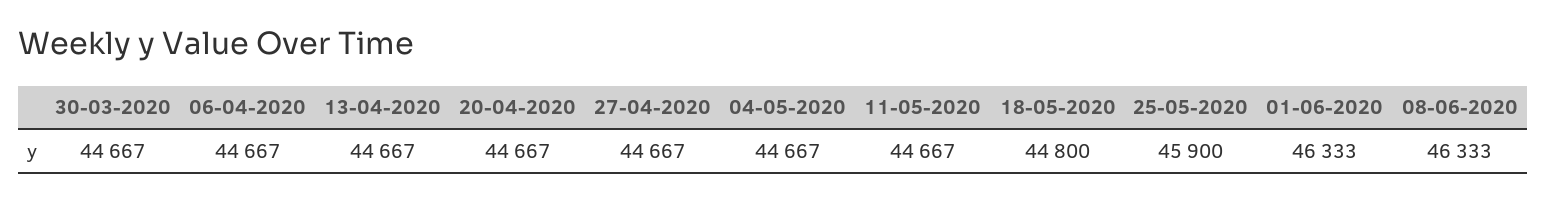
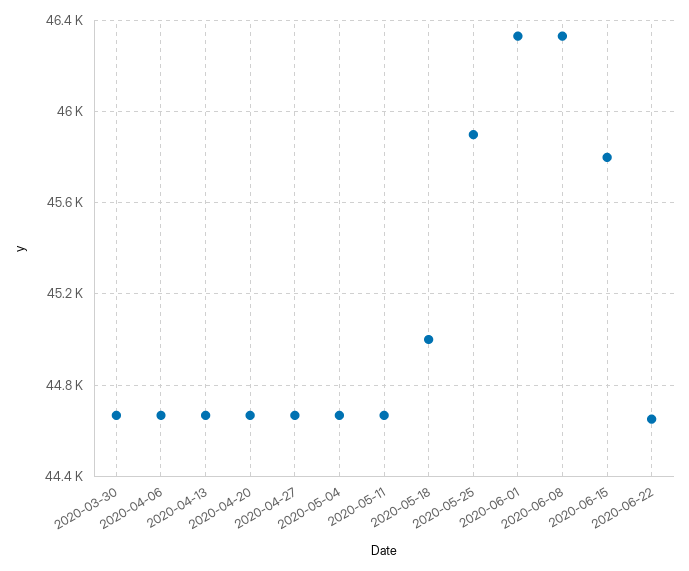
18-05-2020: 44800 -> 45000
2020-06-15: none -> 45800
2020-06-22: none -> 44650

